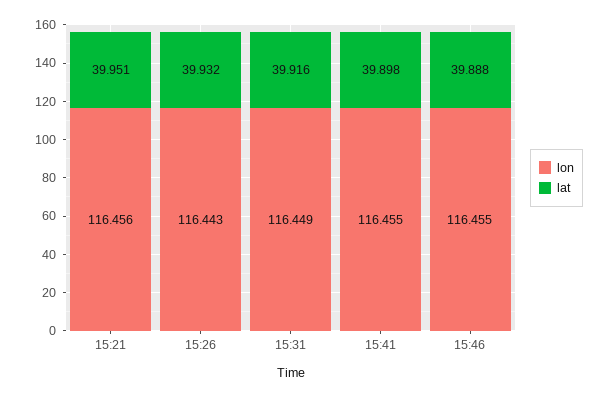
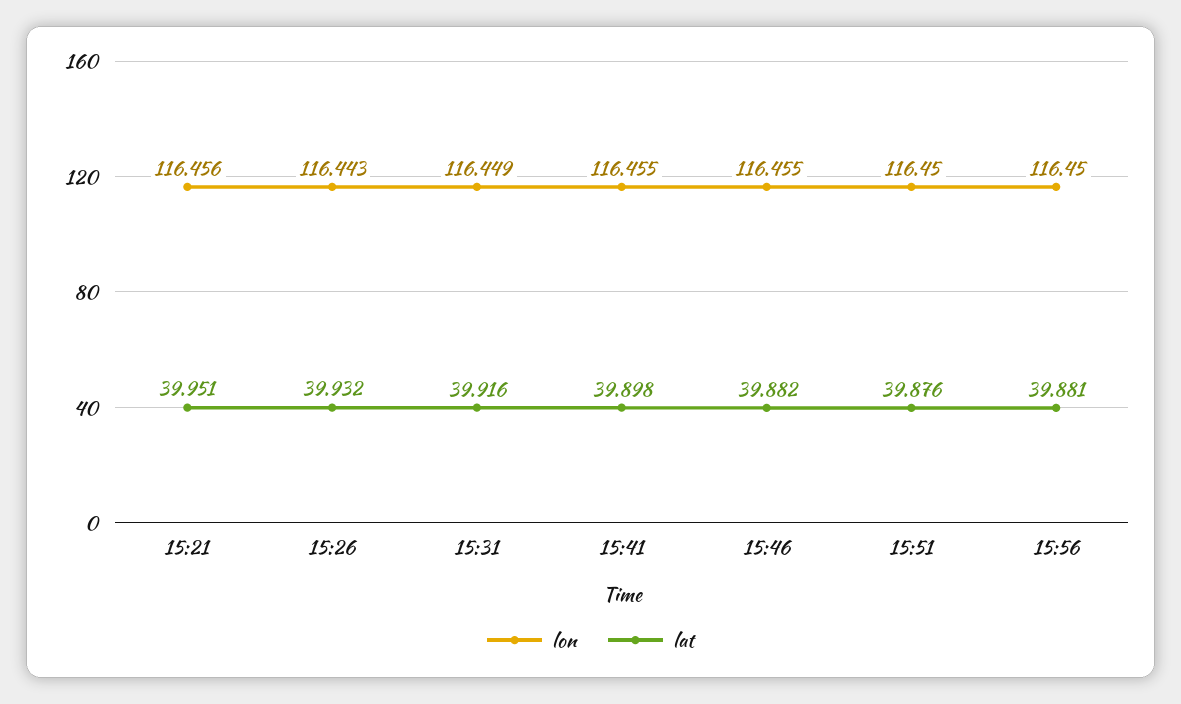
lat, 15:46: 39.888 -> 39.882
lon, 15:51: none -> 116.45
lat, 15:51: none -> 39.876
lon, 15:56: none -> 116.45
lat, 15:56: none -> 39.881

